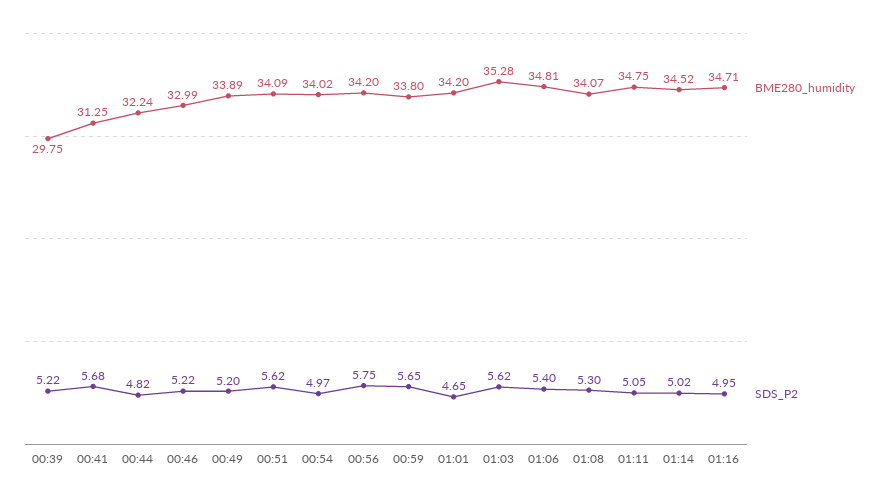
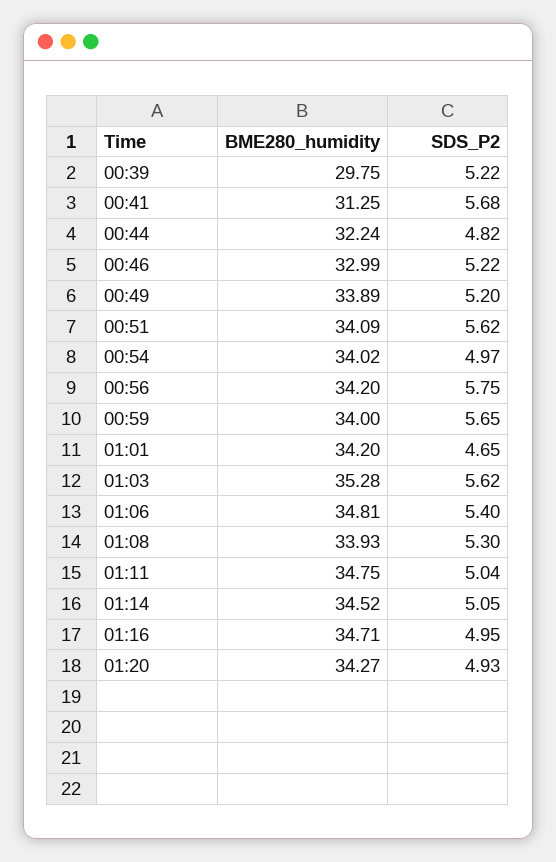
BME280_humidity, 00:59: 33.8 -> 34
BME280_humidity, 01:08: 34.07 -> 33.93
SDS_P2, 01:11: 5.05 -> 5.04
SDS_P2, 01:14: 5.02 -> 5.05
BME280_humidity, 01:20: none -> 34.27
SDS_P2, 01:20: none -> 4.93

